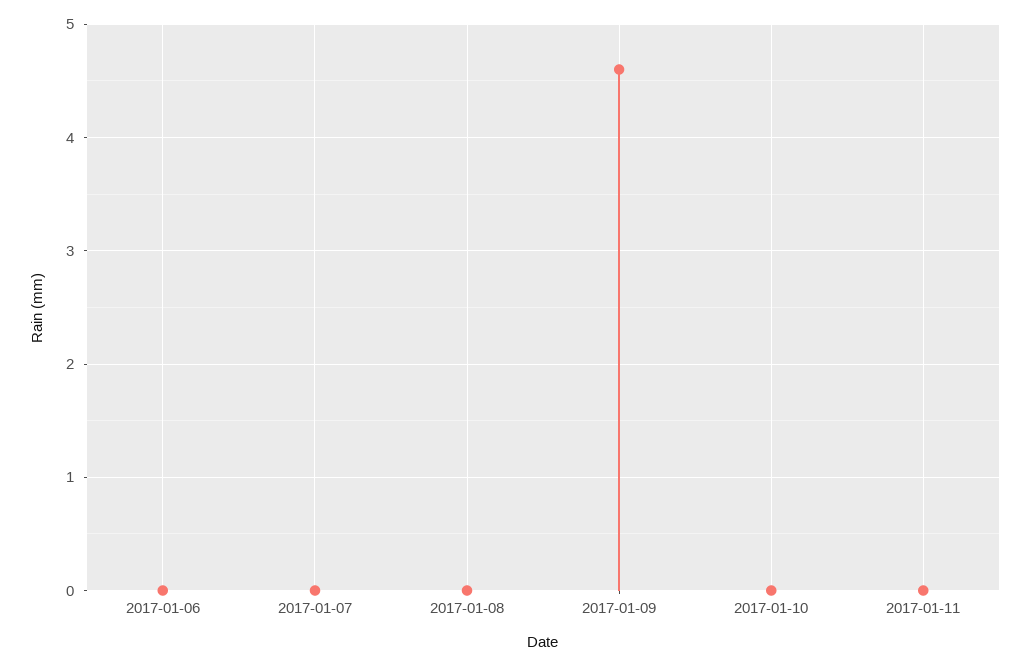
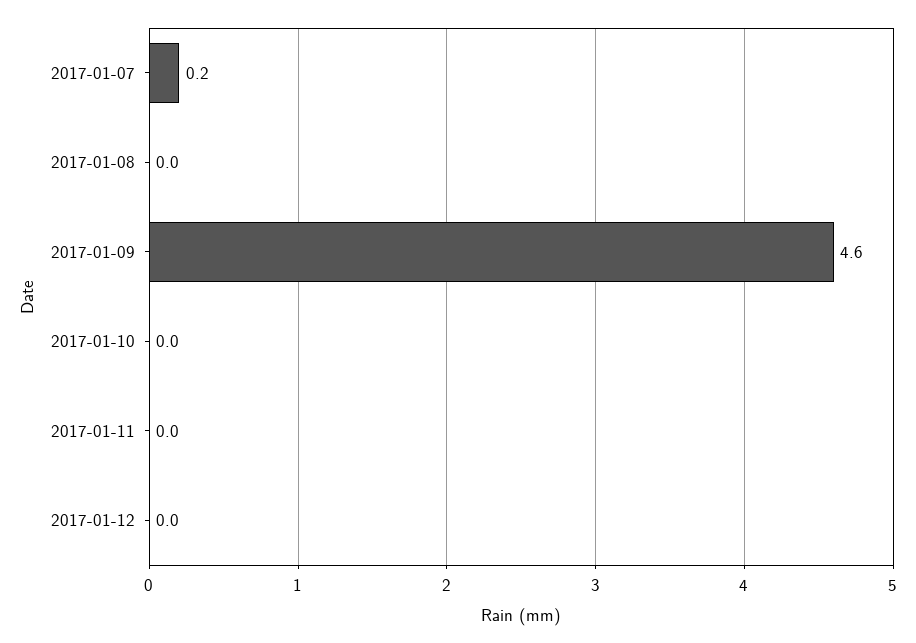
2017-01-06: 0 -> none
2017-01-07: 0 -> 0.2
2017-01-12: none -> 0

